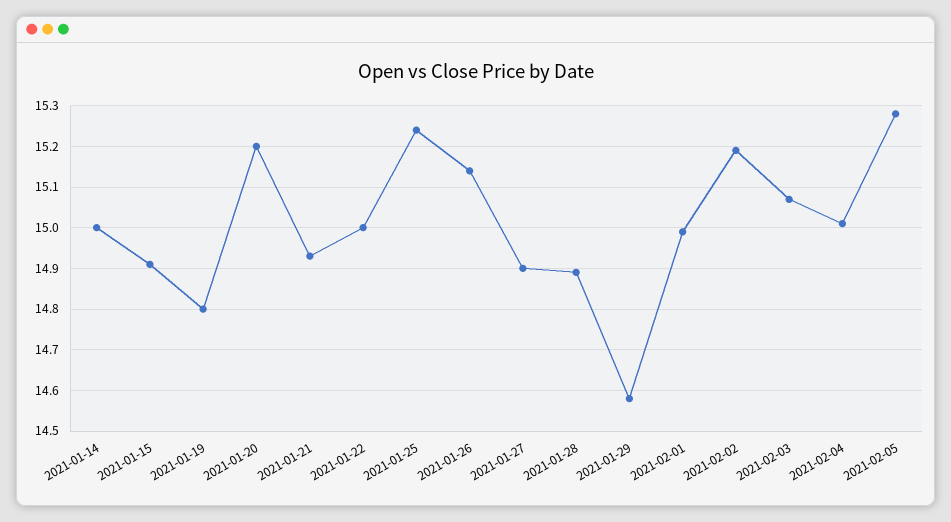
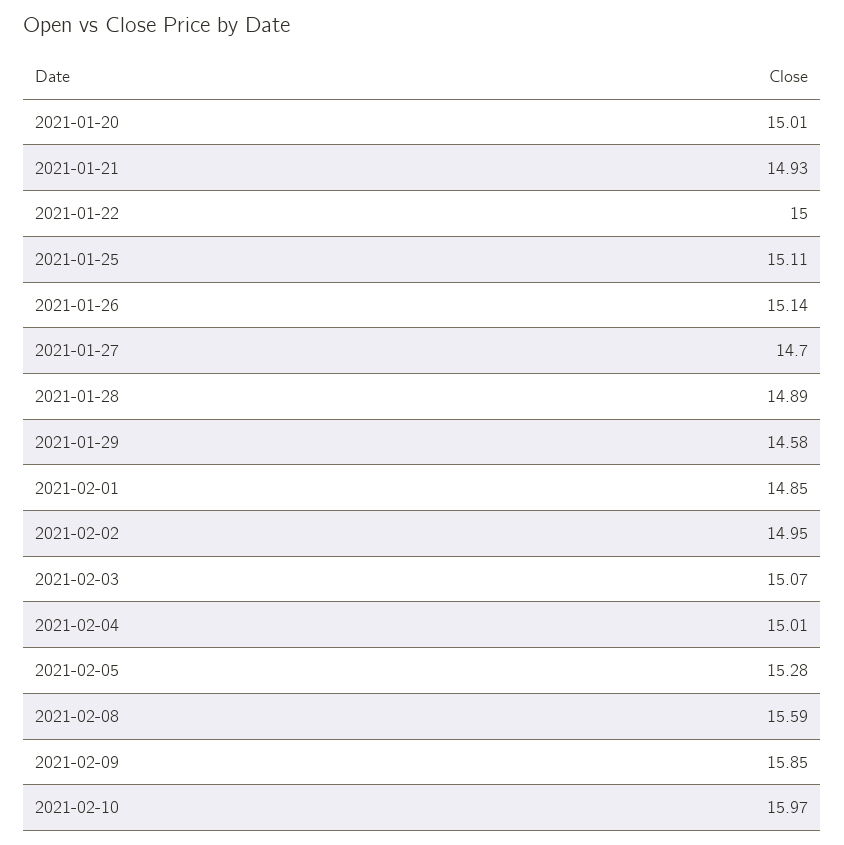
2021-01-14: 15 -> none
2021-01-15: 14.9 -> none
2021-01-19: 14.8 -> none
2021-01-20: 15.2 -> 15.01
2021-01-25: 15.25 -> 15.11
2021-01-27: 14.9 -> 14.7
2021-02-01: 15 -> 14.85
2021-02-02: 15.2 -> 14.95
2021-02-08: none -> 15.59
2021-02-09: none -> 15.85
2021-02-10: none -> 15.97

